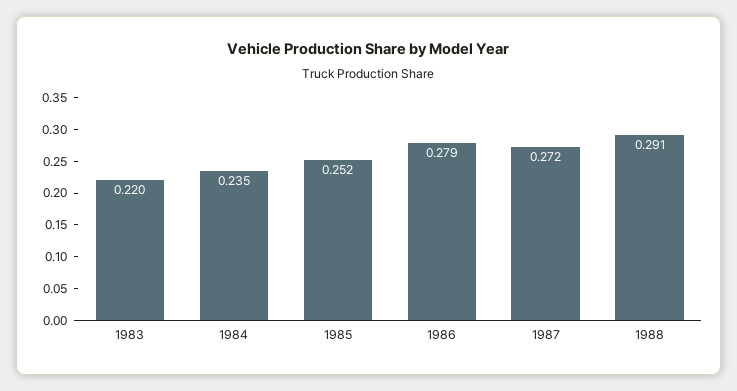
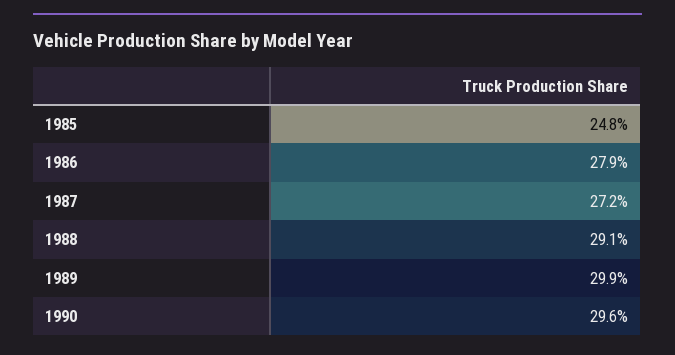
1983: 0.22 -> none
1984: 0.235 -> none
1985: 0.252 -> 0.248
1989: none -> 0.299
1990: none -> 0.296

